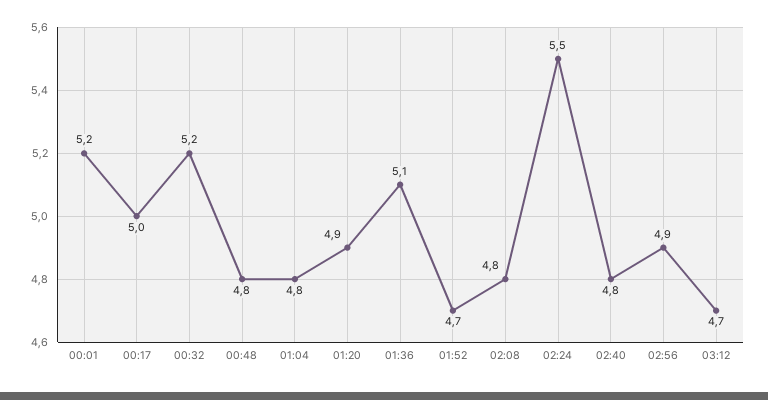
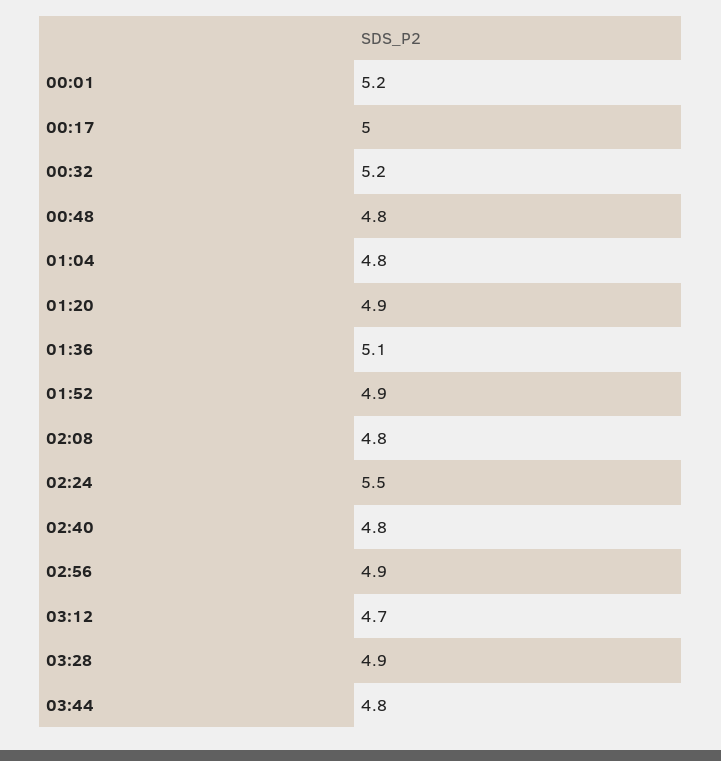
01:52: 4.7 -> 4.9
03:28: none -> 4.9
03:44: none -> 4.8

